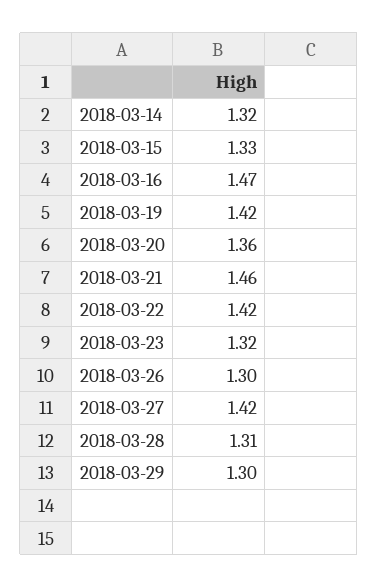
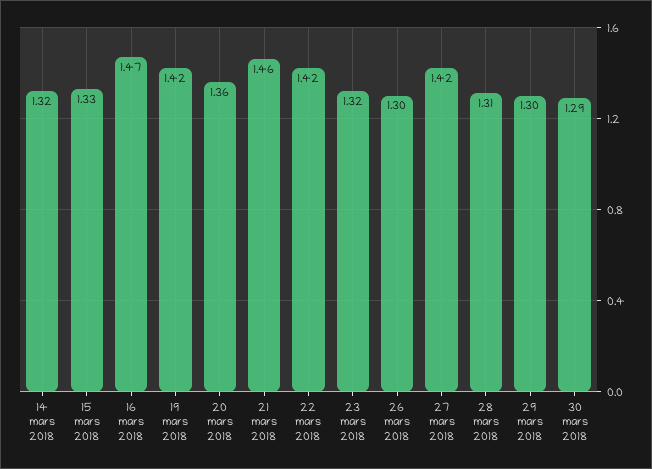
30 mars 2018: none -> 1.29

